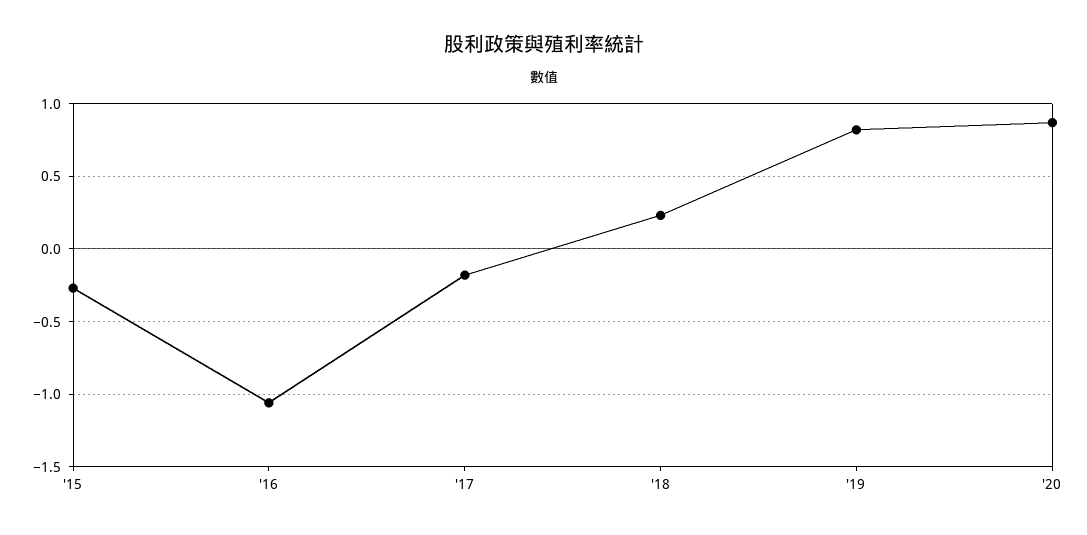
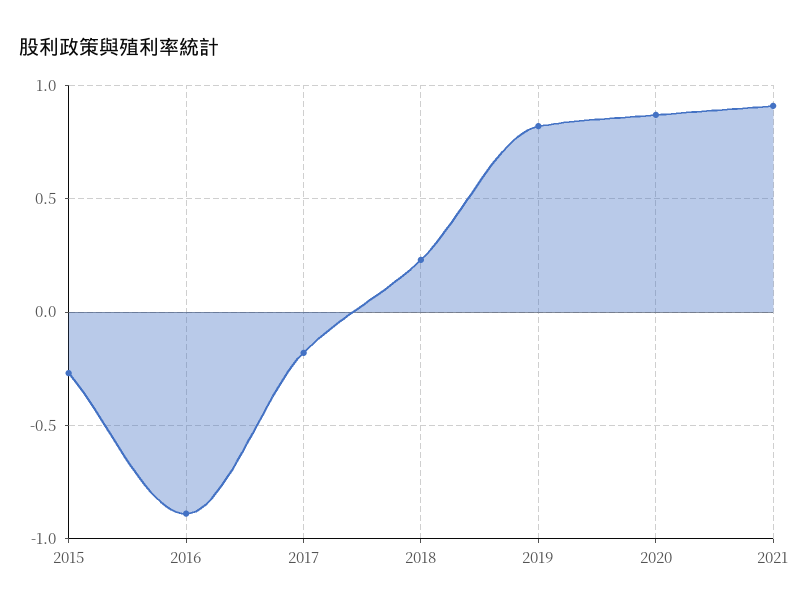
'16: -1.05 -> -0.9
2021: none -> 0.9

